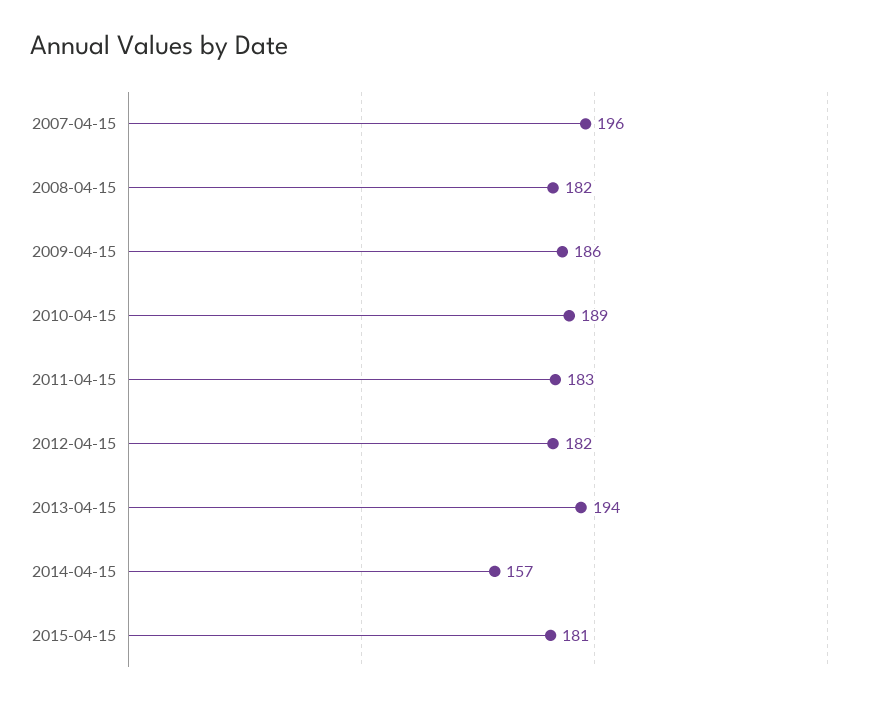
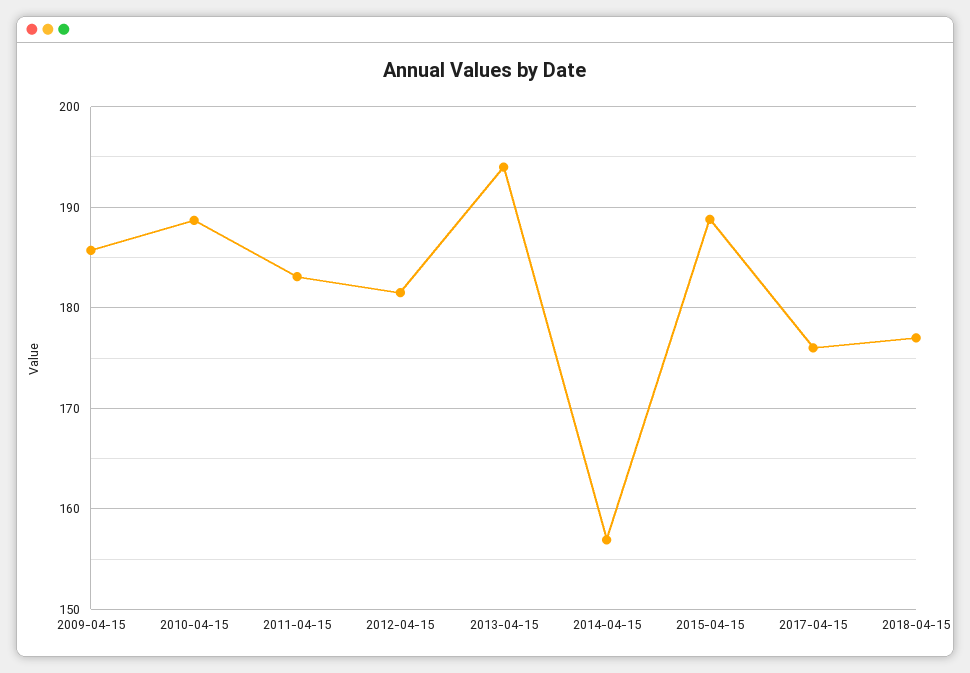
2007-04-15: 196 -> none
2008-04-15: 182 -> none
2015-04-15: 181 -> 189
2017-04-15: none -> 176
2018-04-15: none -> 177

